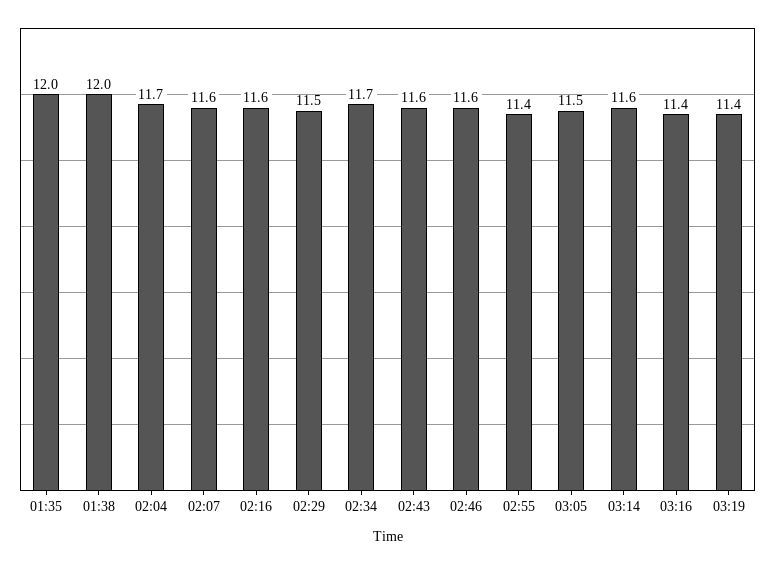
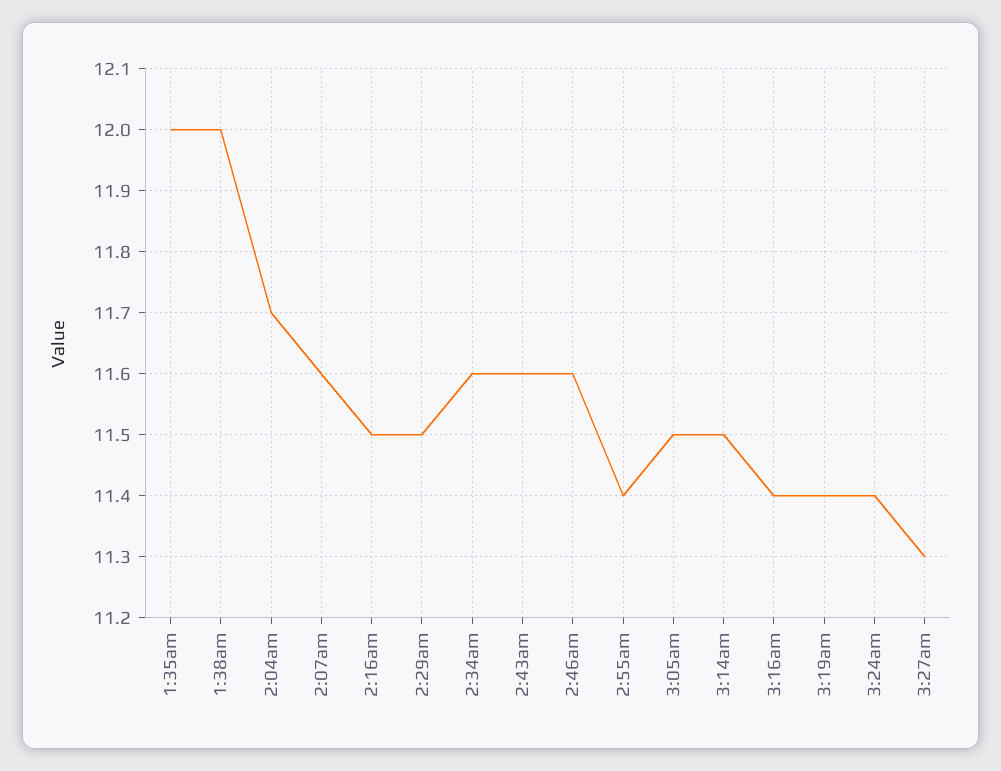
02:16: 11.6 -> 11.5
02:34: 11.7 -> 11.6
03:14: 11.6 -> 11.5
3:24am: none -> 11.4
3:27am: none -> 11.3

